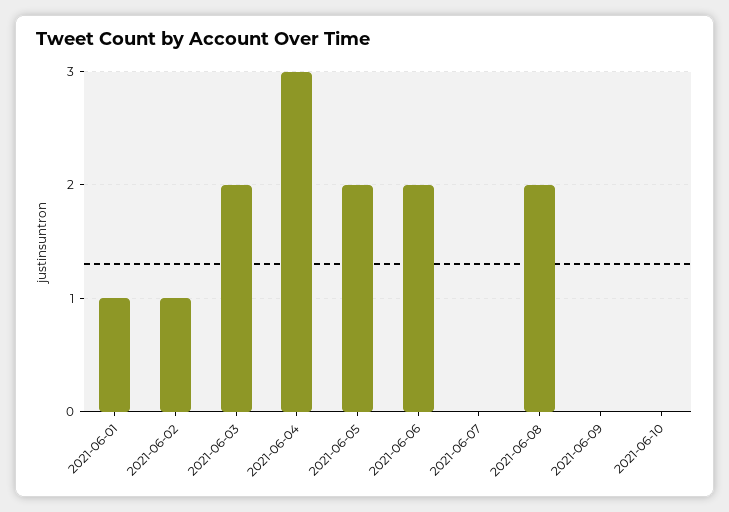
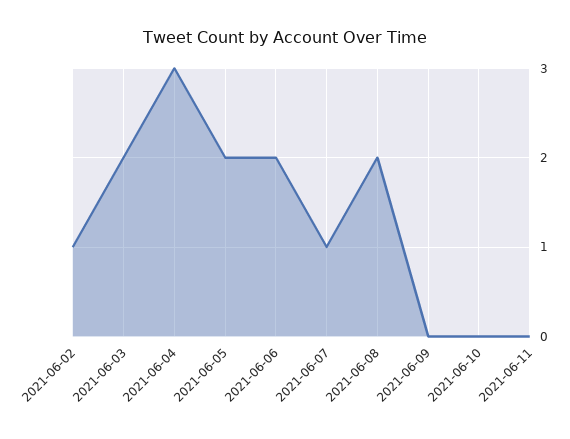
2021-06-01: 1 -> none
2021-06-07: 0 -> 1
2021-06-11: none -> 0

